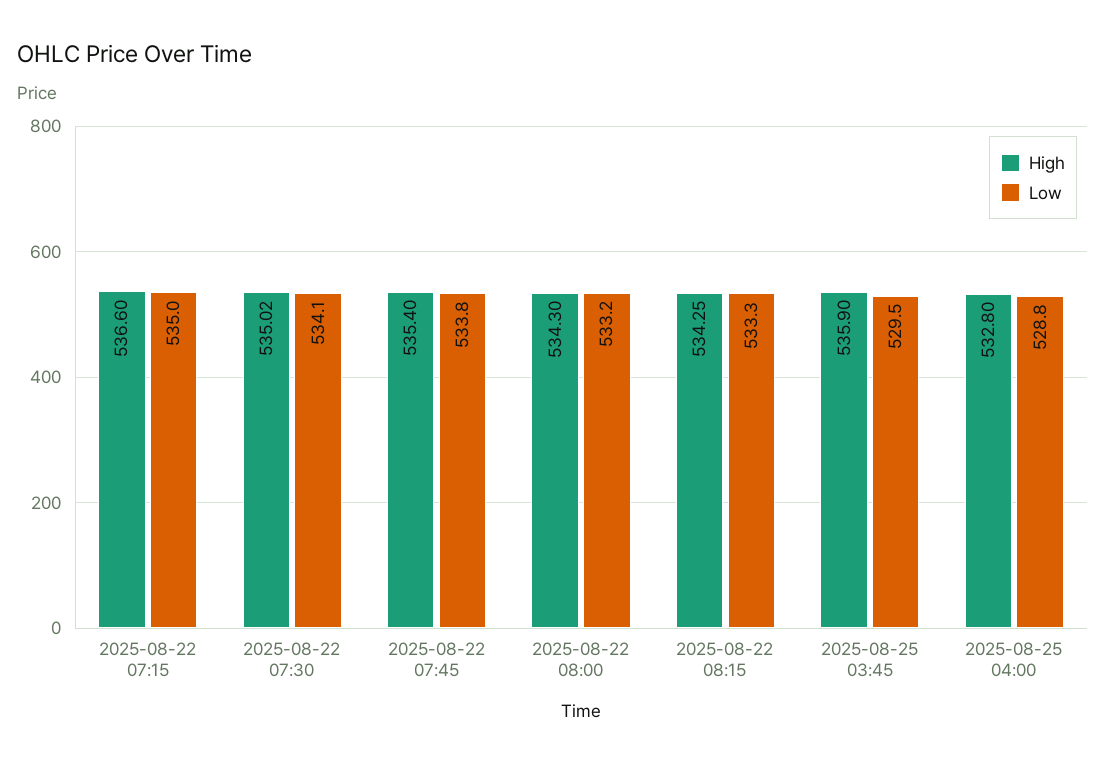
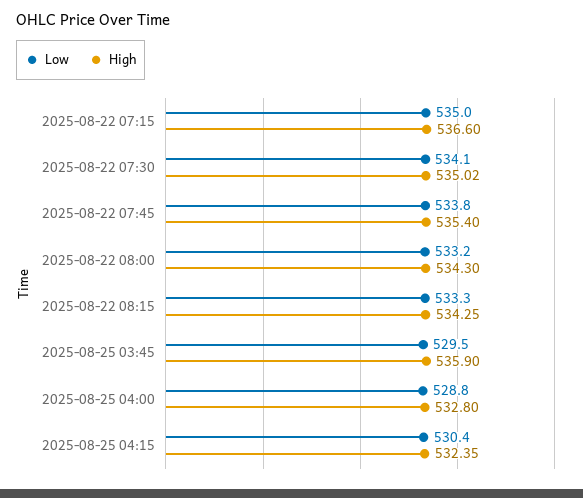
Low, 2025-08-25 04:15: none -> 530.4
High, 2025-08-25 04:15: none -> 532.35

